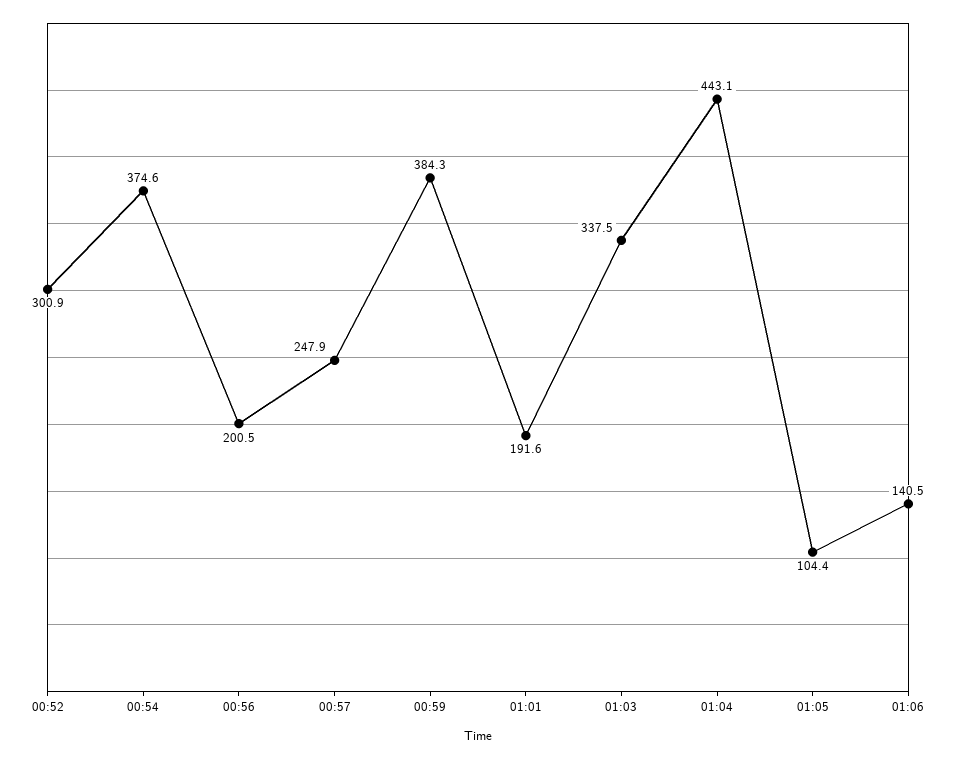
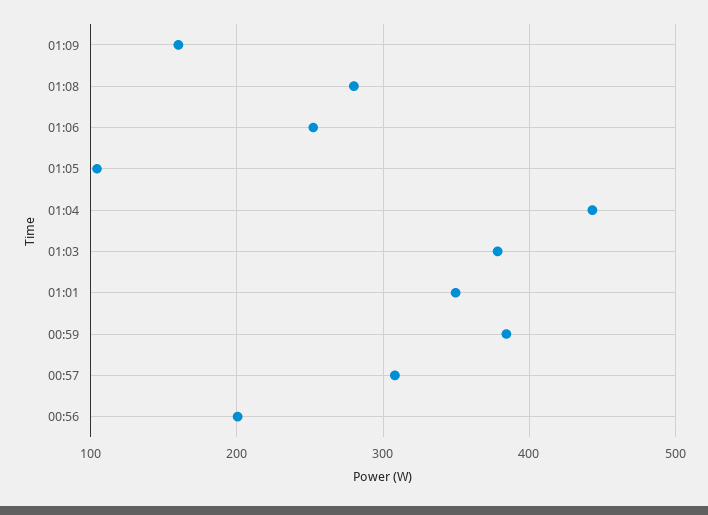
00:52: 300.9 -> none
00:54: 374.6 -> none
00:57: 247.9 -> 310
01:01: 191.6 -> 350
01:03: 337.5 -> 380
01:06: 140.5 -> 250
01:09: none -> 160
01:08: none -> 280

